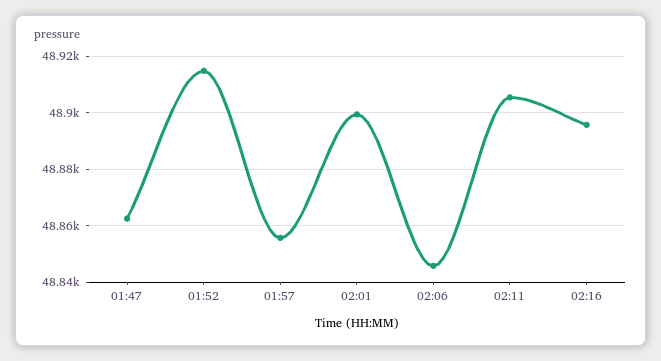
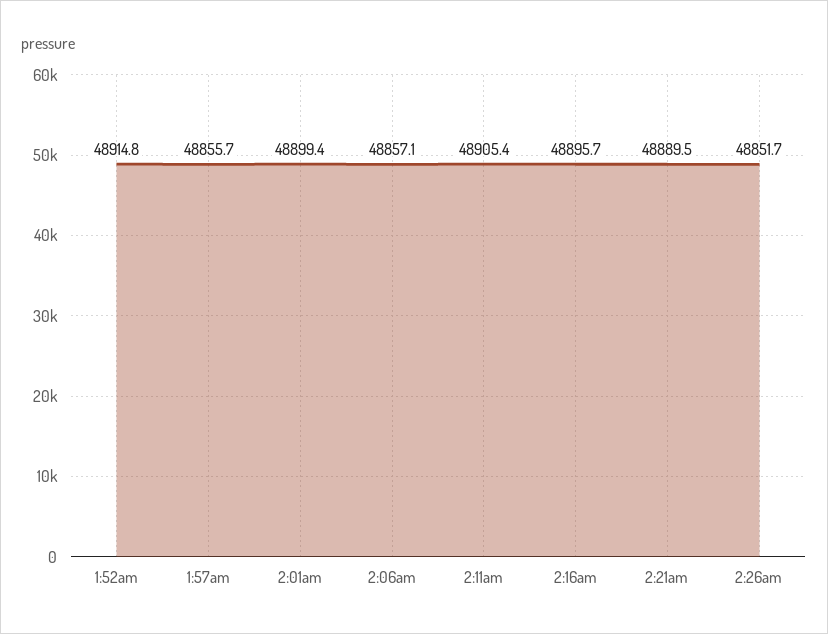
01:47: 48862.5 -> none
02:06: 48845 -> 48857.1
2:21am: none -> 48889.5
2:26am: none -> 48851.7

